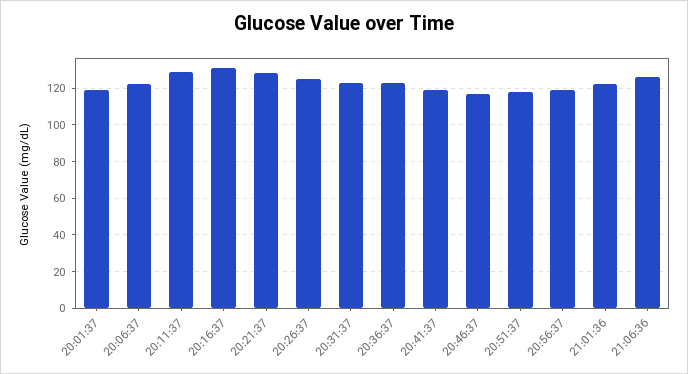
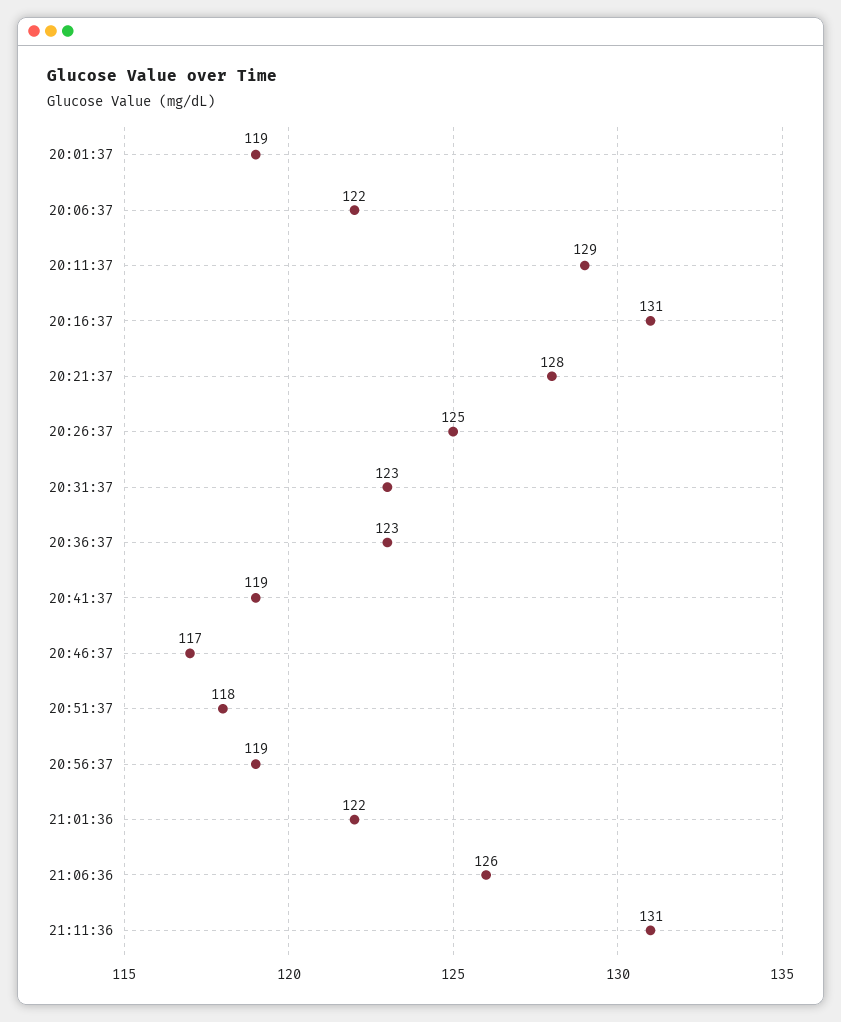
21:11:36: none -> 131

